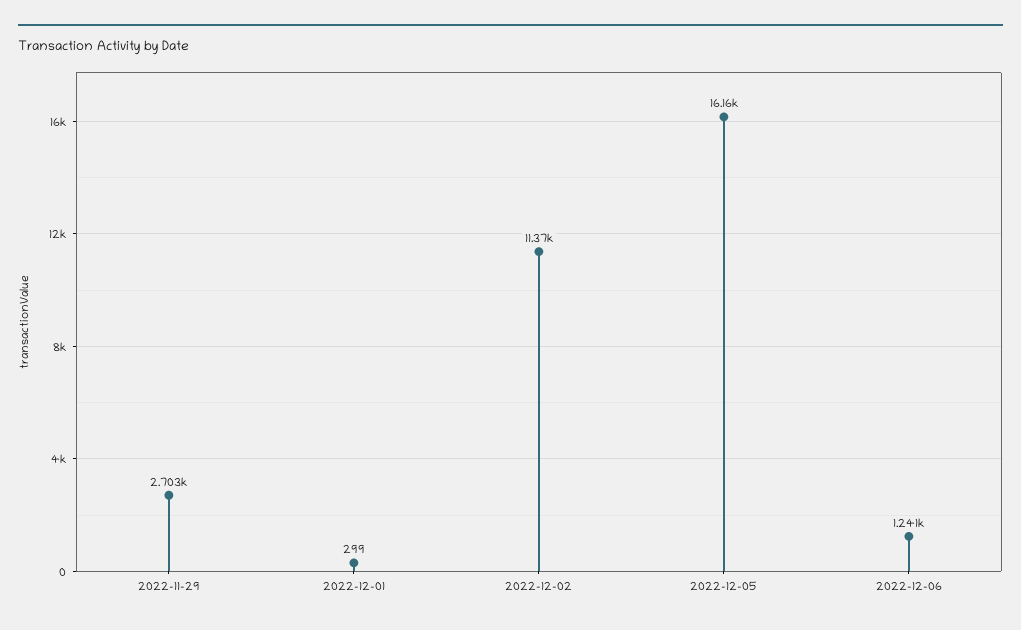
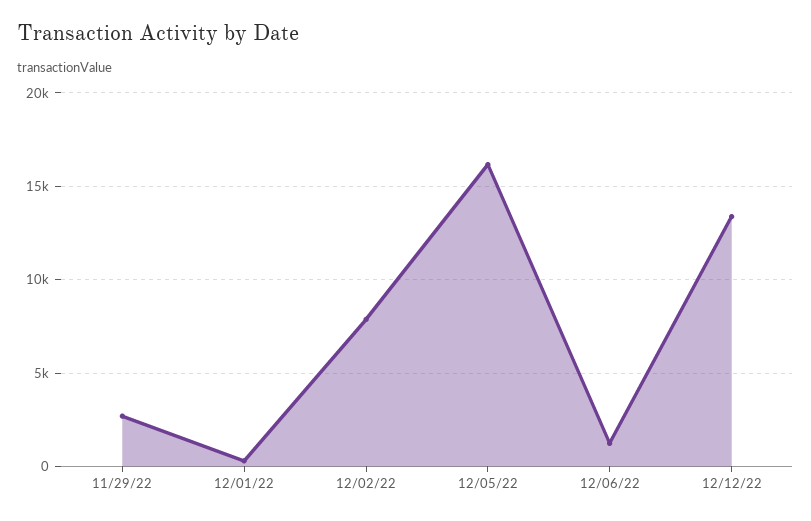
2022-12-02: 11370 -> 8000
12/12/22: none -> 13500

